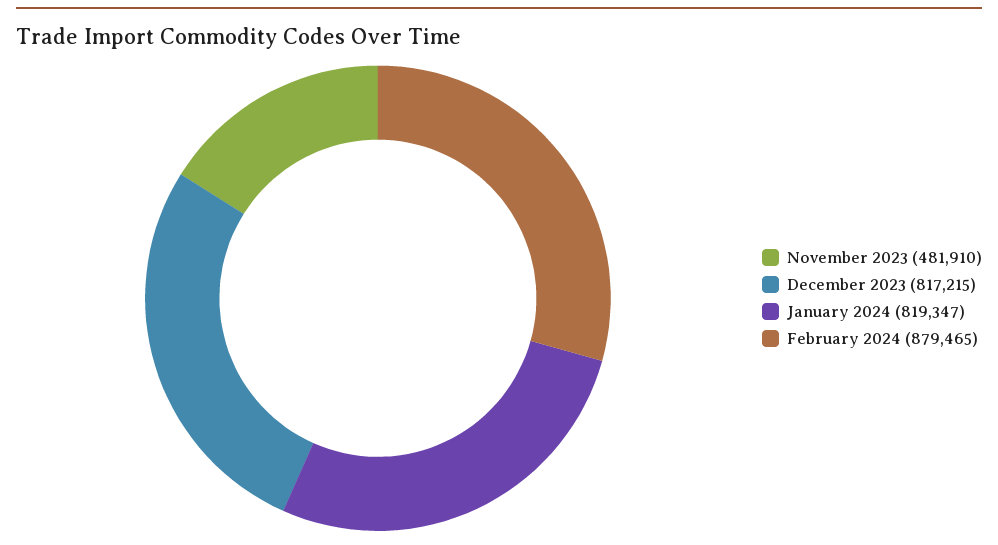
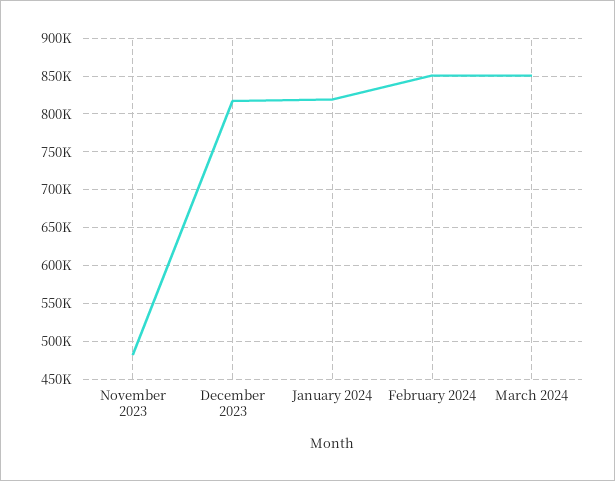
February 2024: 879465 -> 850000
March 2024: none -> 850000

